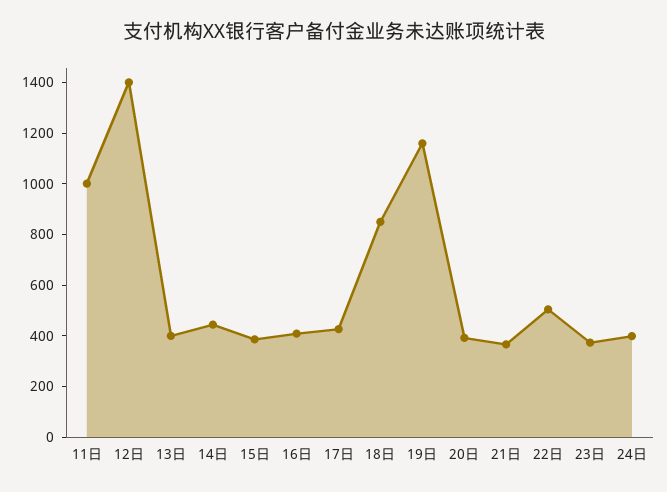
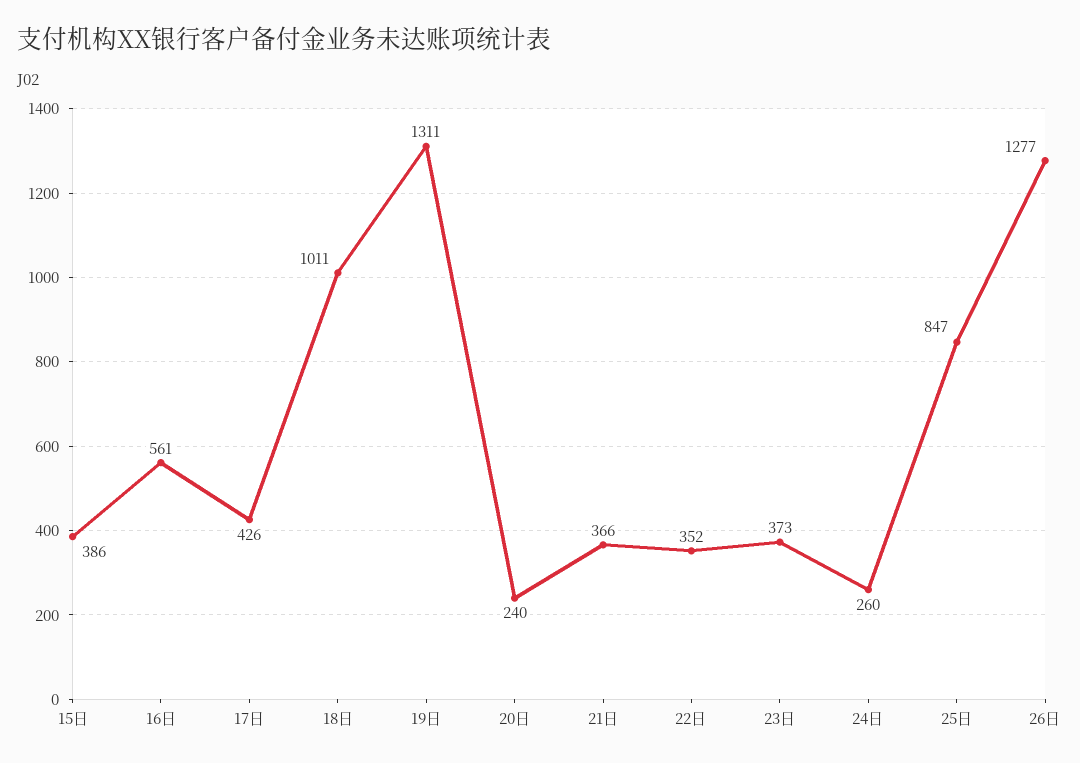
11日: 1000 -> none
12日: 1400 -> none
13日: 400 -> none
14日: 450 -> none
16日: 400 -> 561
18日: 850 -> 1011
19日: 1150 -> 1311
20日: 400 -> 240
22日: 500 -> 352
24日: 400 -> 260
25日: none -> 847
26日: none -> 1277

